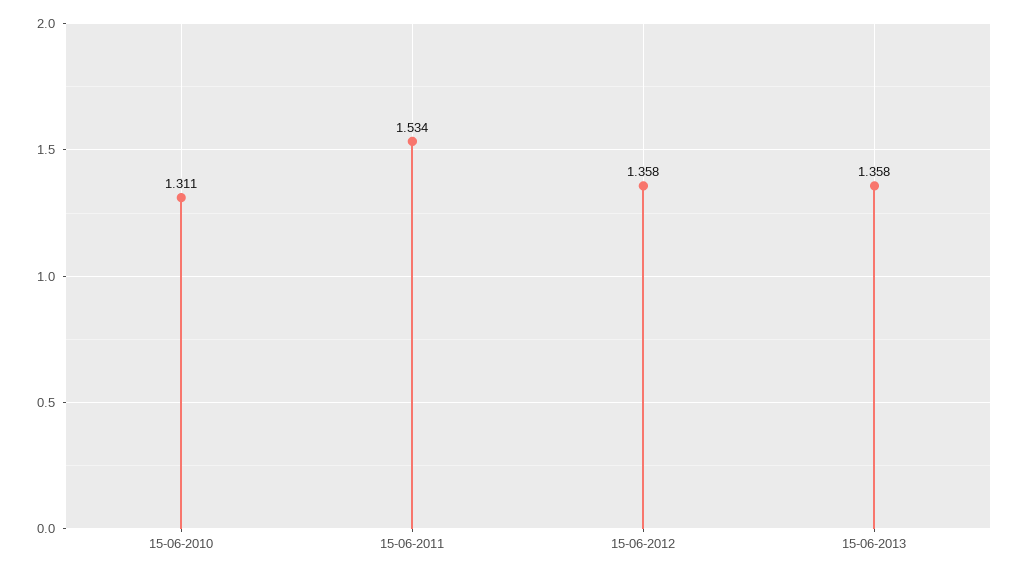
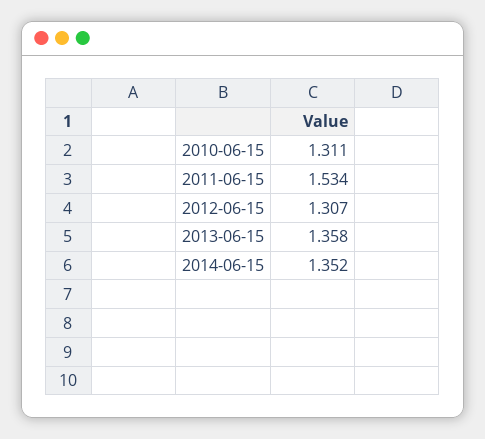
15-06-2012: 1.358 -> 1.307
2014-06-15: none -> 1.352

